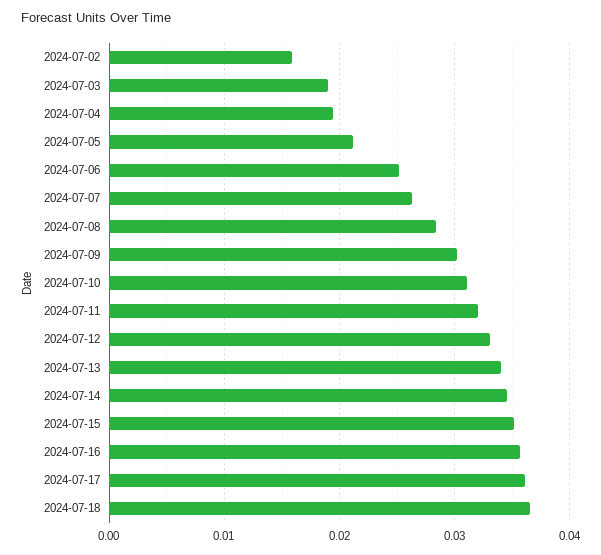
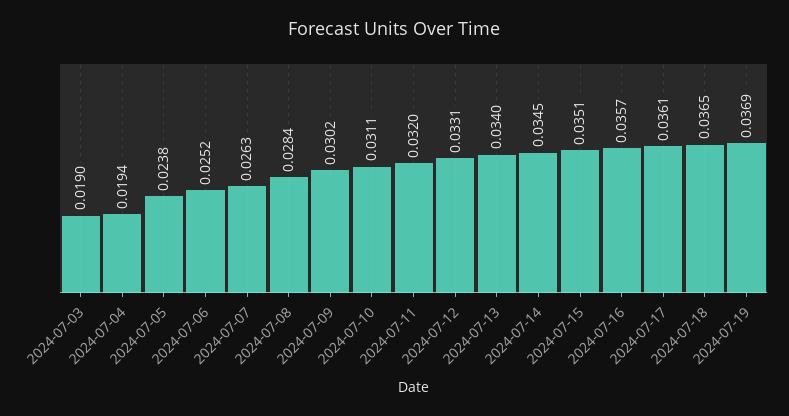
2024-07-02: 0.016 -> none
2024-07-05: 0.021 -> 0.0238
2024-07-19: none -> 0.0369

